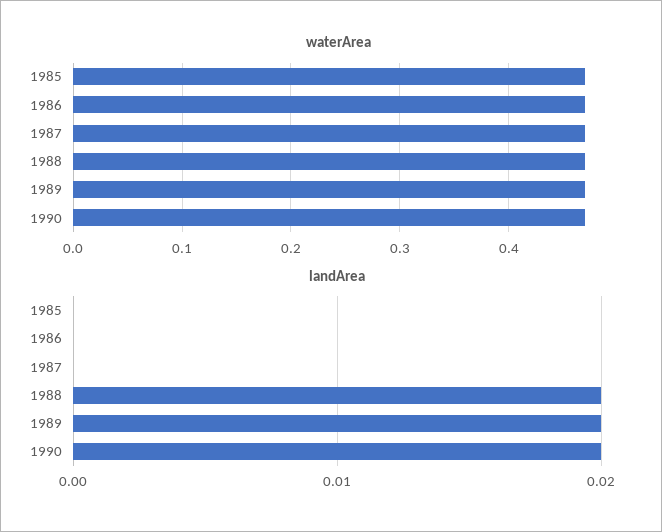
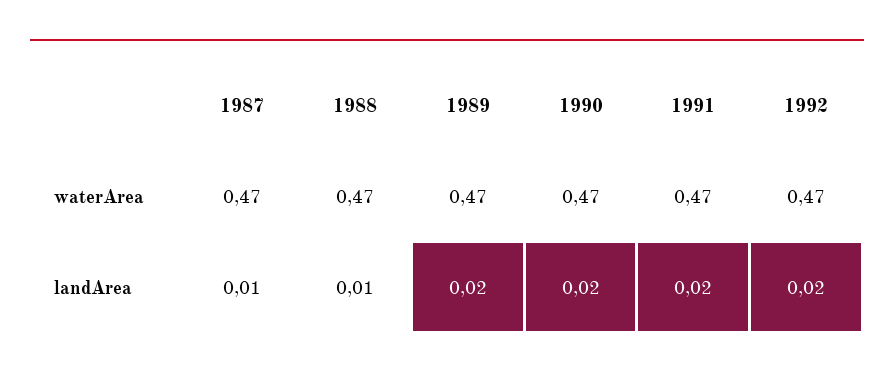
waterArea, 1985: 0.47 -> none
waterArea, 1986: 0.47 -> none
landArea, 1985: 0 -> none
landArea, 1986: 0 -> none
landArea, 1987: 0 -> 0.01
landArea, 1988: 0.02 -> 0.01
waterArea, 1991: none -> 0.47
waterArea, 1992: none -> 0.47
landArea, 1991: none -> 0.02
landArea, 1992: none -> 0.02

